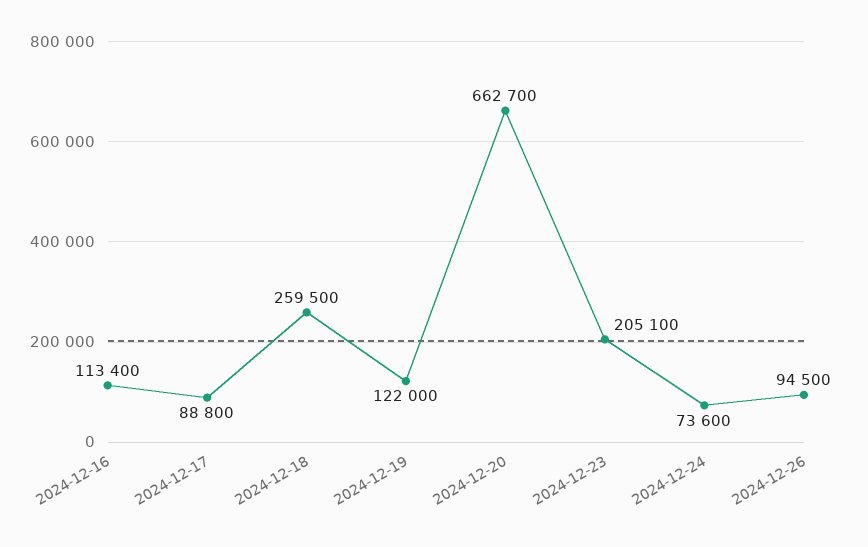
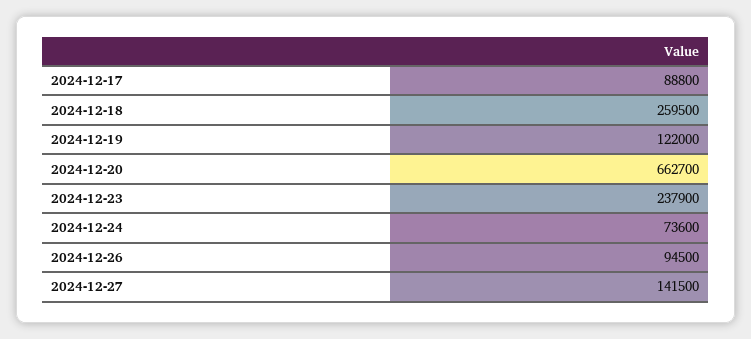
2024-12-16: 113400 -> none
2024-12-23: 205100 -> 237900
2024-12-27: none -> 141500

